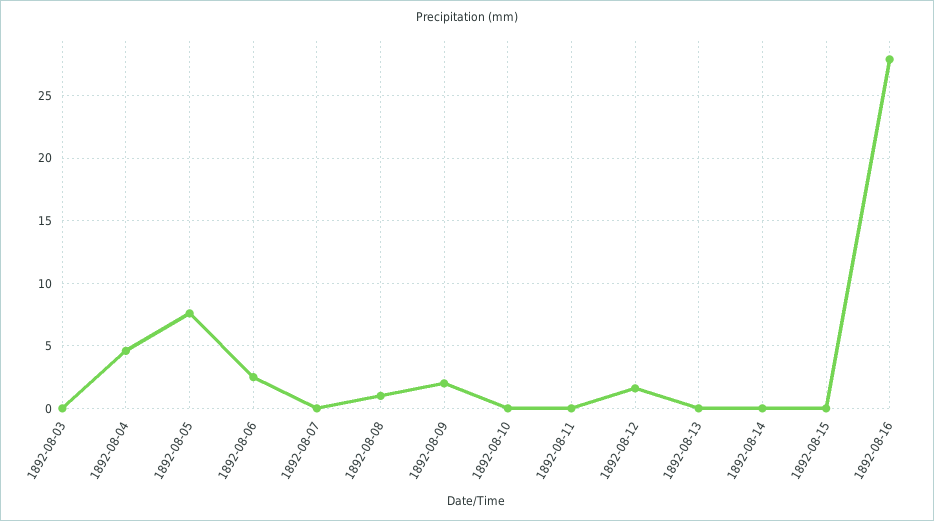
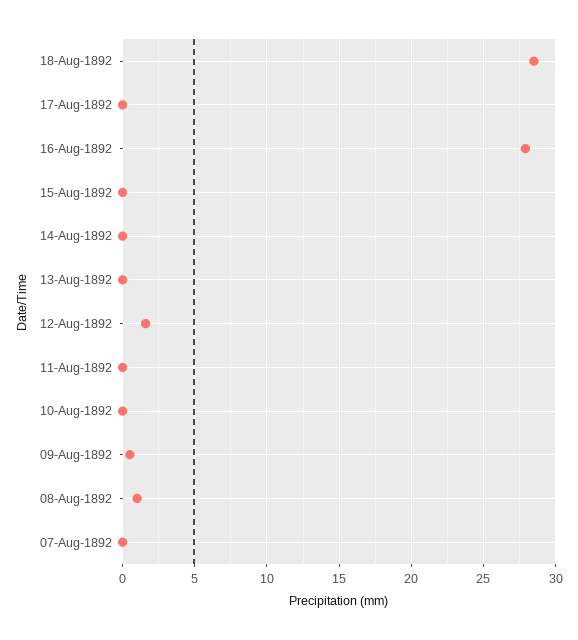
1892-08-03: 0 -> none
1892-08-04: 4.5 -> none
1892-08-05: 7.5 -> none
1892-08-06: 2.5 -> none
1892-08-09: 2 -> 0.5
18-Aug-1892: none -> 28.5
17-Aug-1892: none -> 0

